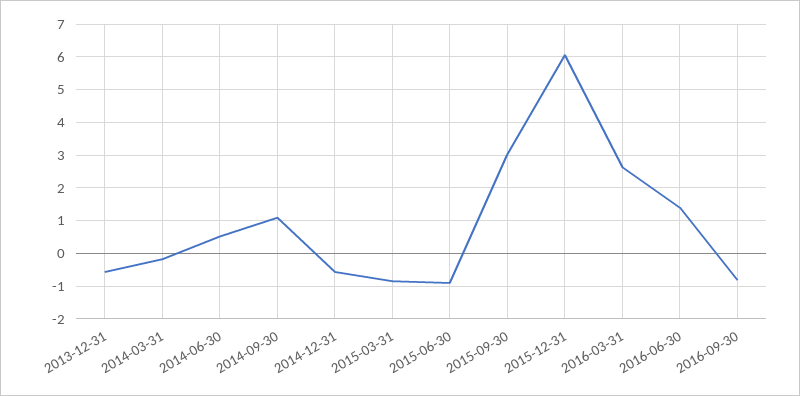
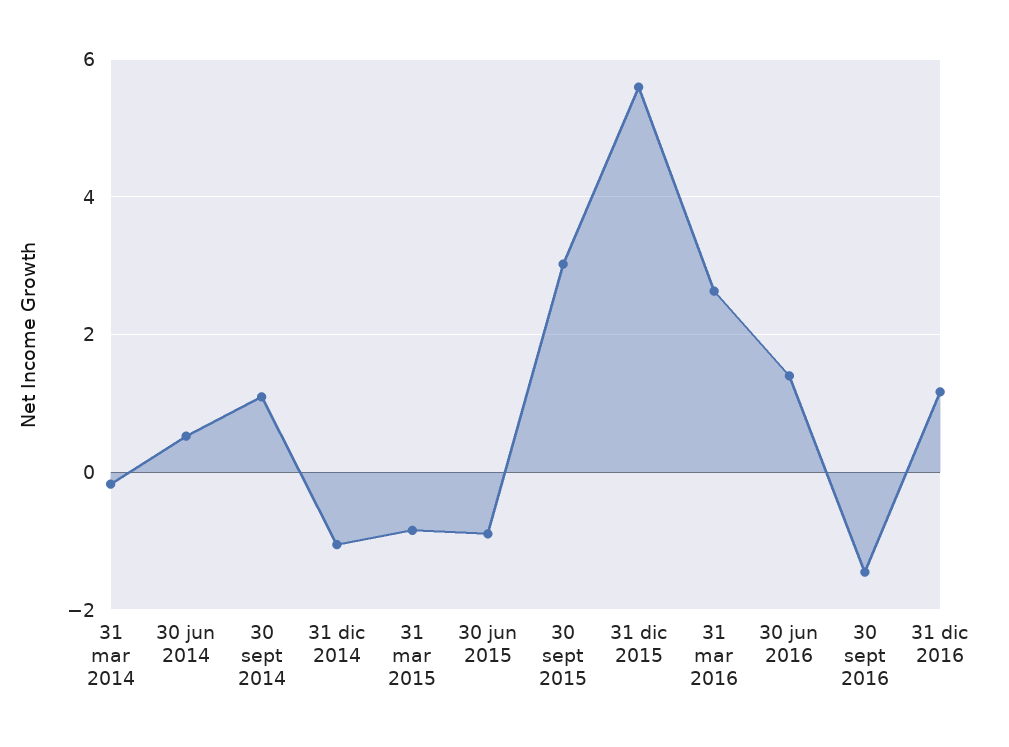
2013-12-31: -0.6 -> none
2014-12-31: -0.6 -> -1
2015-12-31: 6 -> 5.6
2016-09-30: -0.8 -> -1.4
31 dic 2016: none -> 1.2

